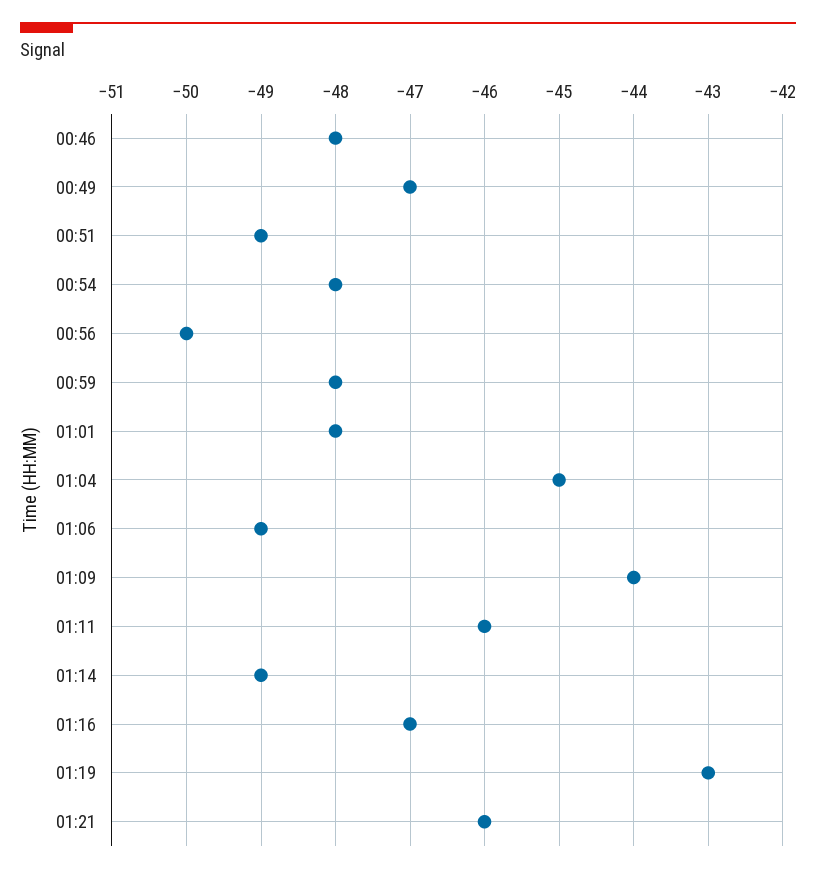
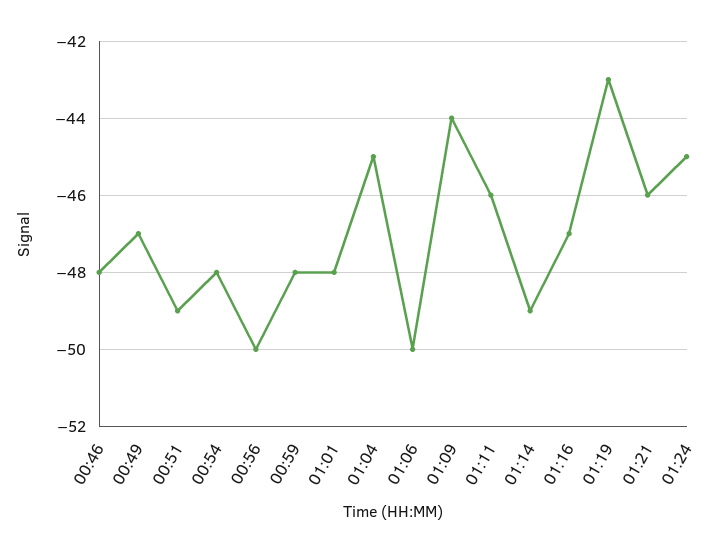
01:06: -49 -> -50
01:24: none -> -45

